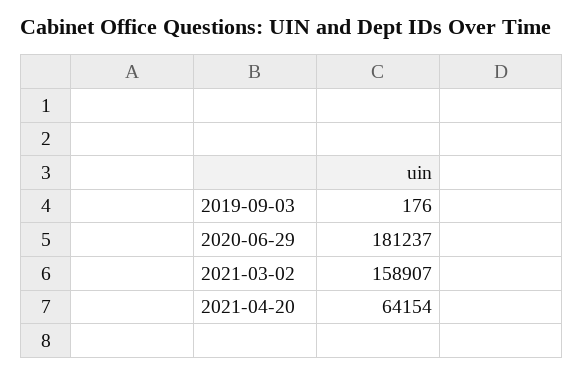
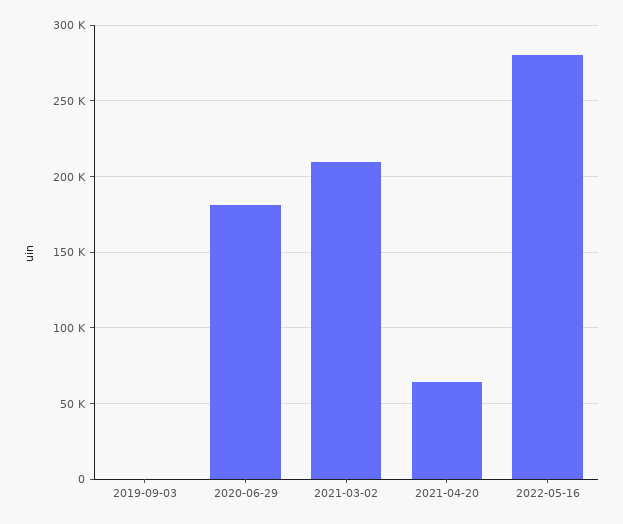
2021-03-02: 158907 -> 210000
2022-05-16: none -> 280000

